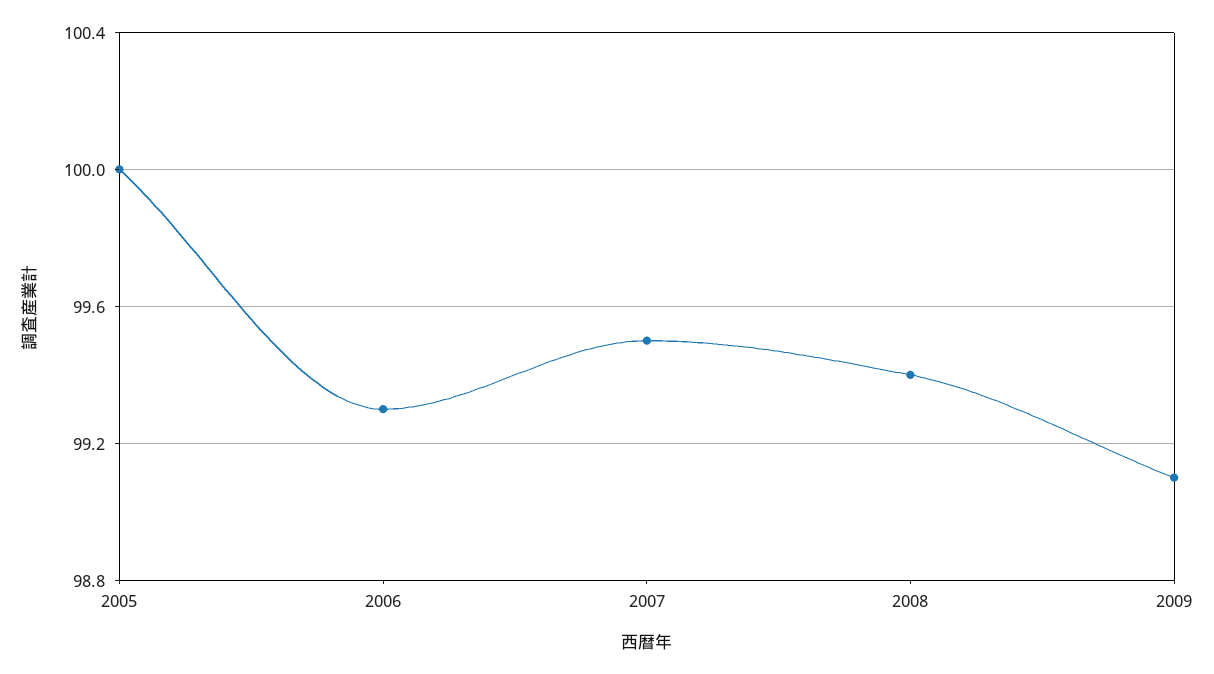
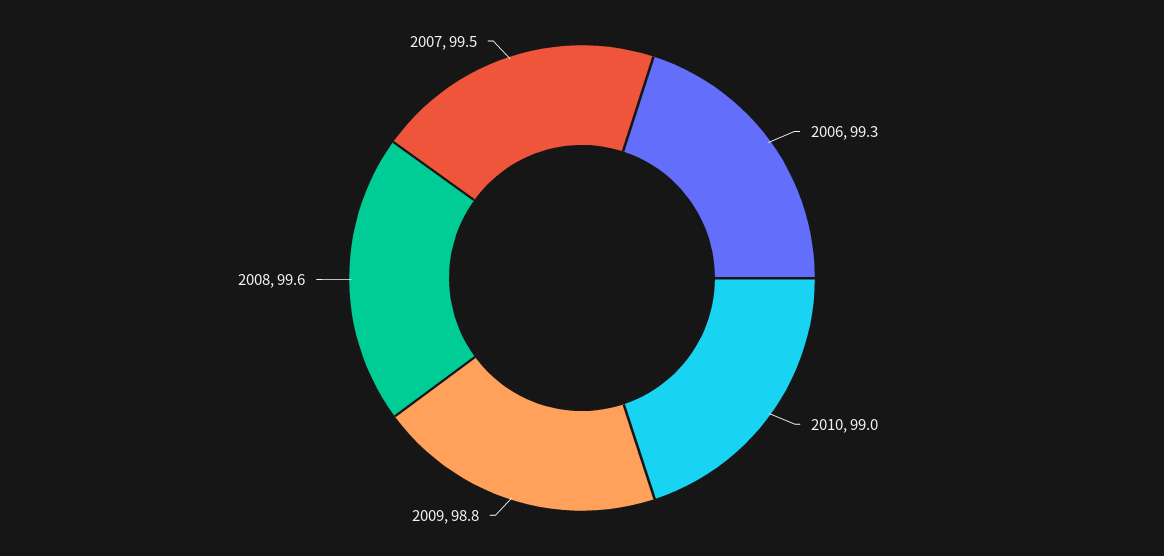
2005: 100 -> none
2008: 99.4 -> 99.6
2009: 99.1 -> 98.8
2010: none -> 99

